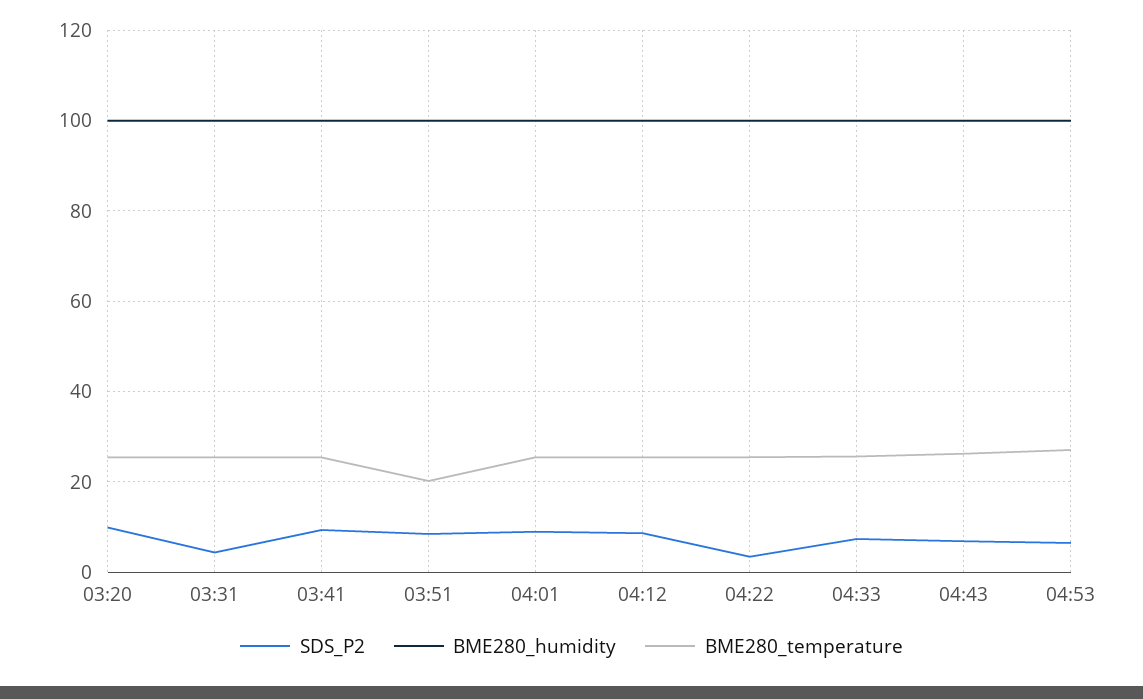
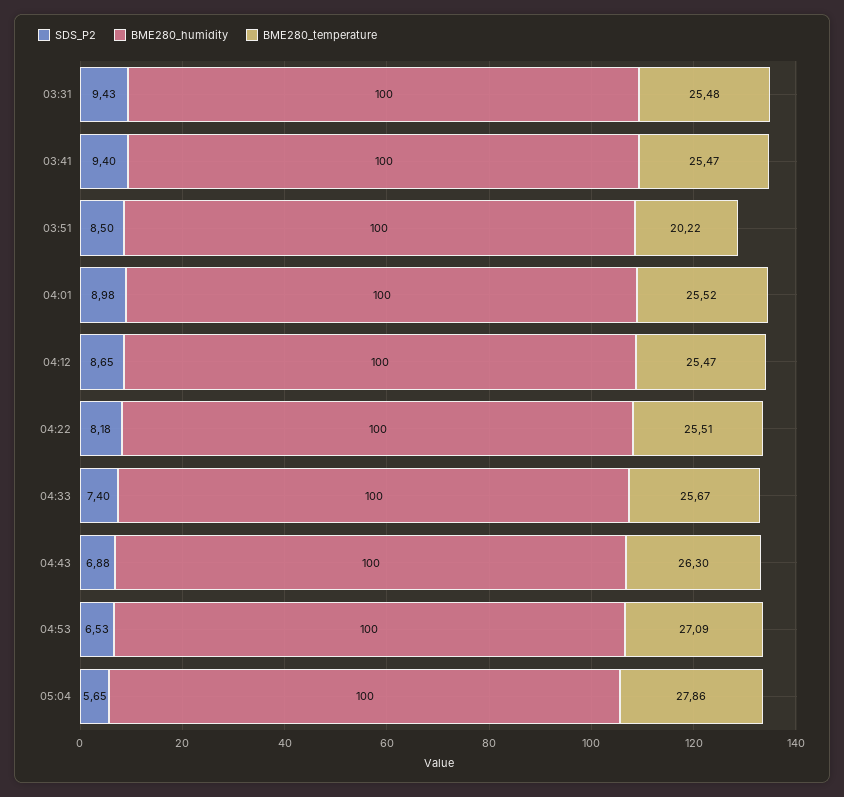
SDS_P2, 03:20: 10 -> none
BME280_humidity, 03:20: 100 -> none
BME280_temperature, 03:20: 26 -> none
SDS_P2, 03:31: 4 -> 9.43
SDS_P2, 04:22: 4 -> 8.18
SDS_P2, 05:04: none -> 5.65
BME280_humidity, 05:04: none -> 100
BME280_temperature, 05:04: none -> 27.86

